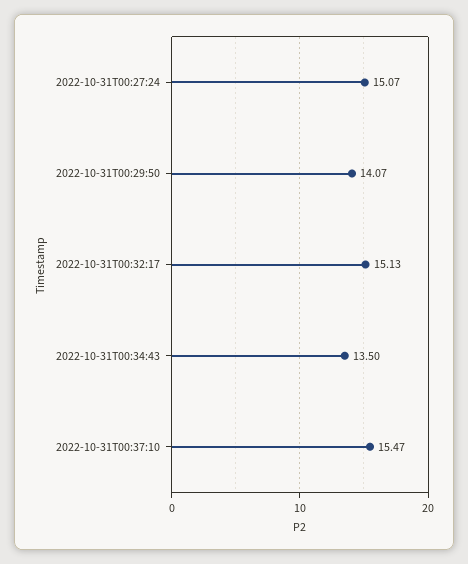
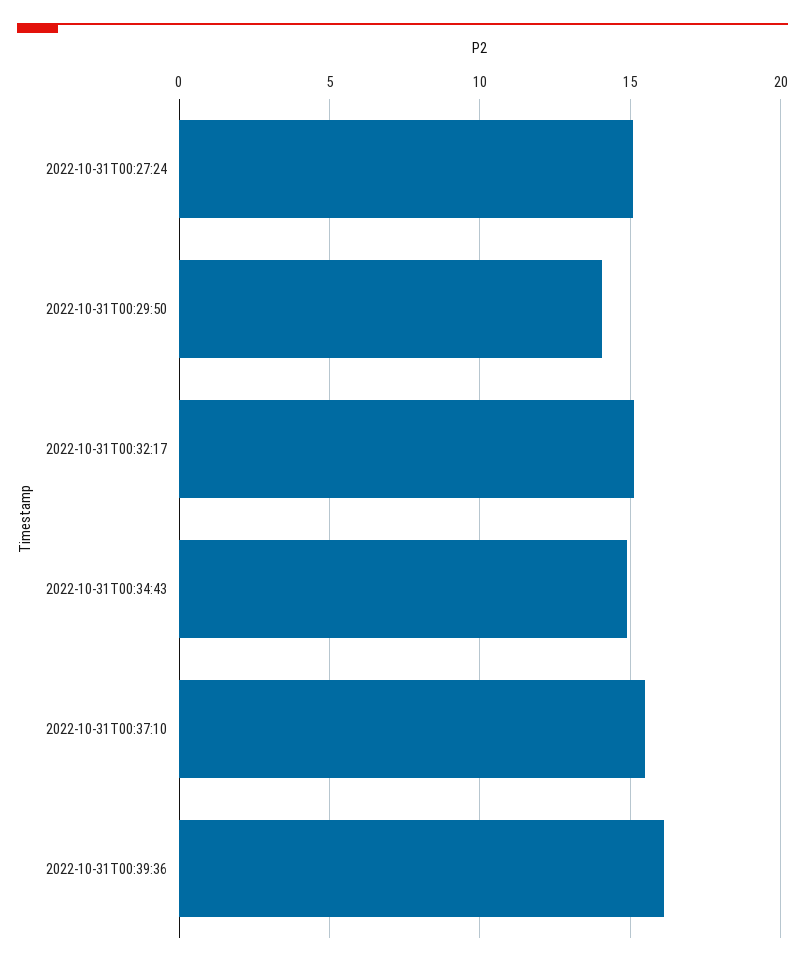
2022-10-31T00:34:43: 13.5 -> 15
2022-10-31T00:39:36: none -> 16

